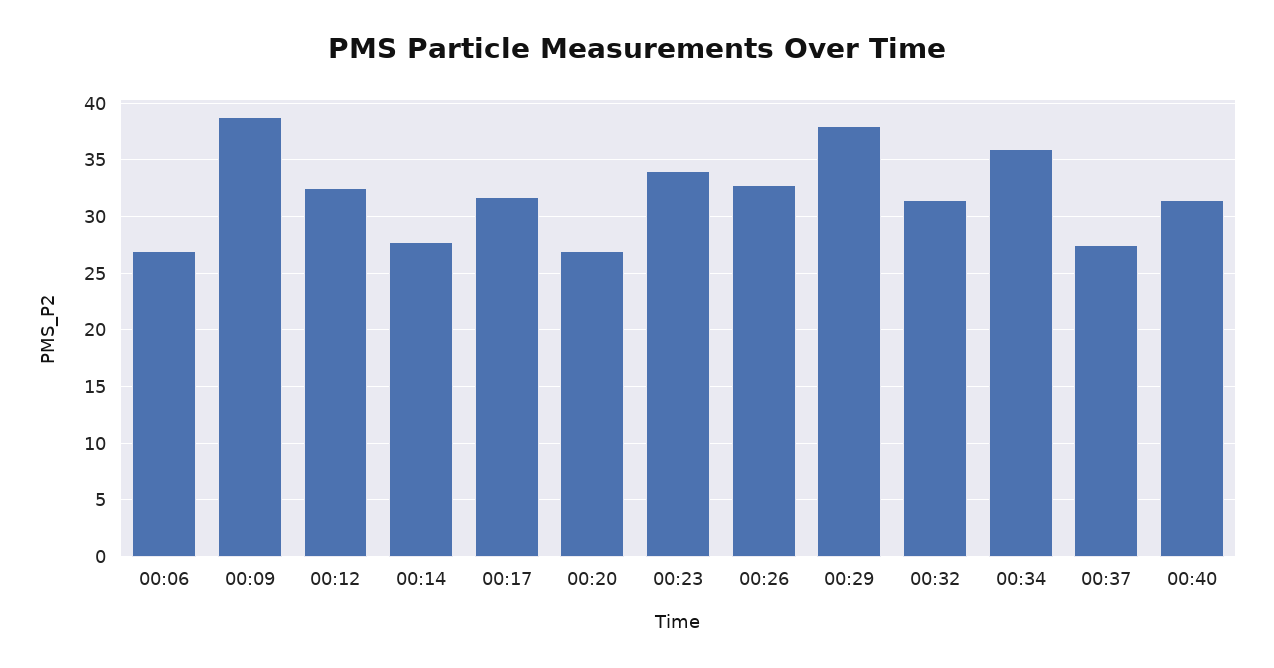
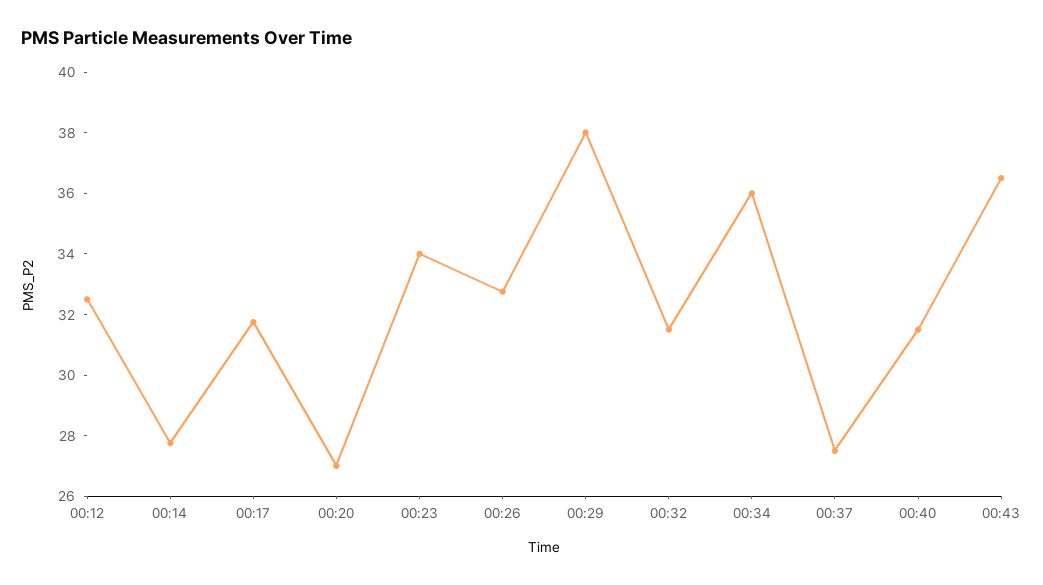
00:06: 27 -> none
00:09: 39 -> none
00:43: none -> 36.5

